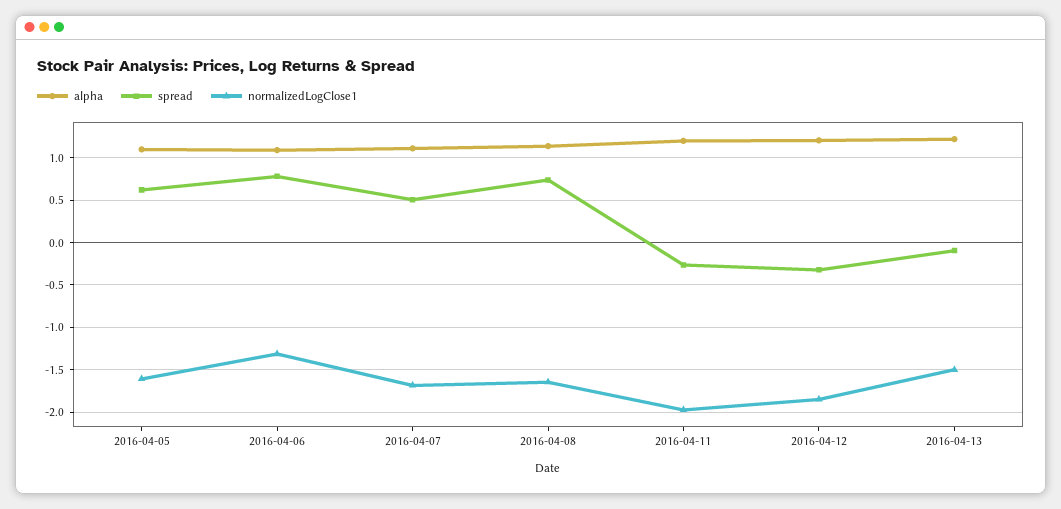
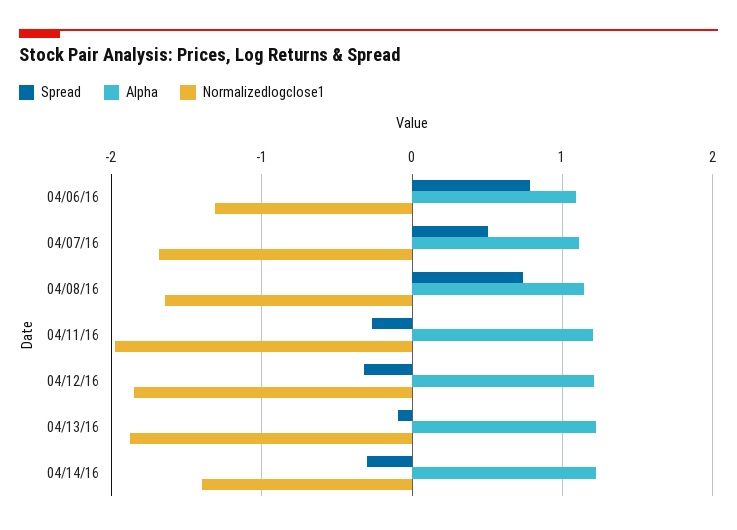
alpha, 2016-04-05: 1.1 -> none
spread, 2016-04-05: 0.6 -> none
normalizedLogClose1, 2016-04-05: -1.6 -> none
normalizedLogClose1, 2016-04-13: -1.5 -> -1.9
spread, 04/14/16: none -> -0.3
alpha, 04/14/16: none -> 1.2
normalizedLogClose1, 04/14/16: none -> -1.4

